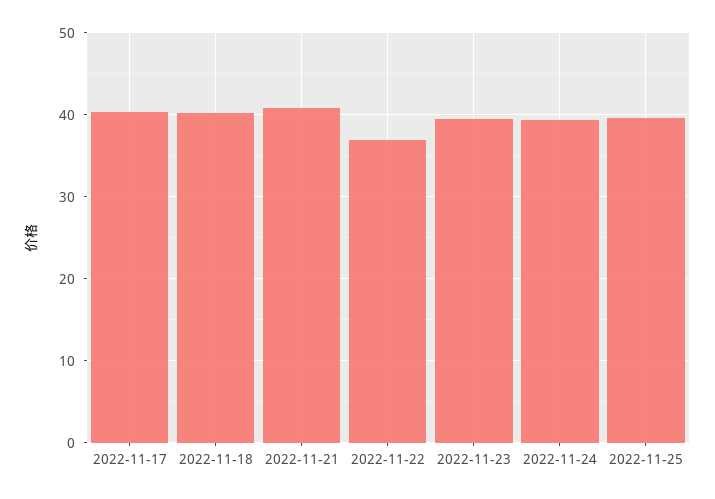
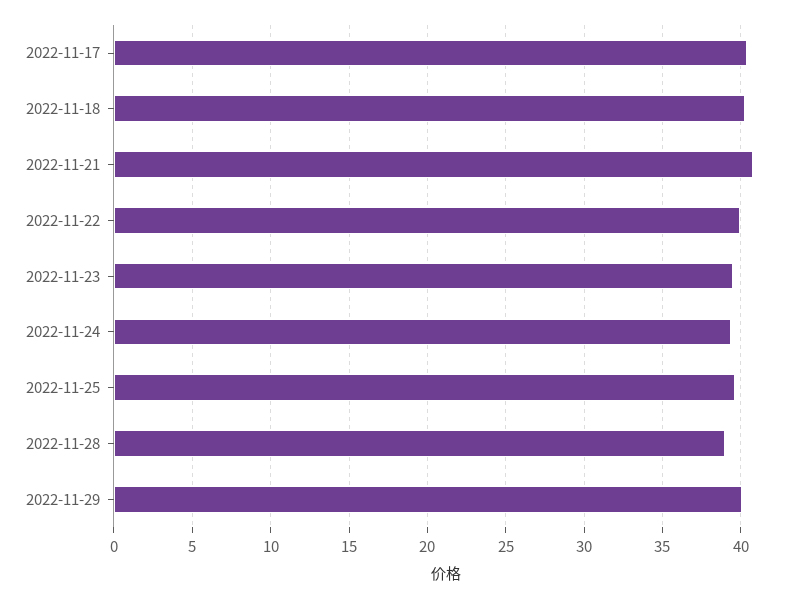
2022-11-22: 37 -> 40
2022-11-28: none -> 39
2022-11-29: none -> 40

